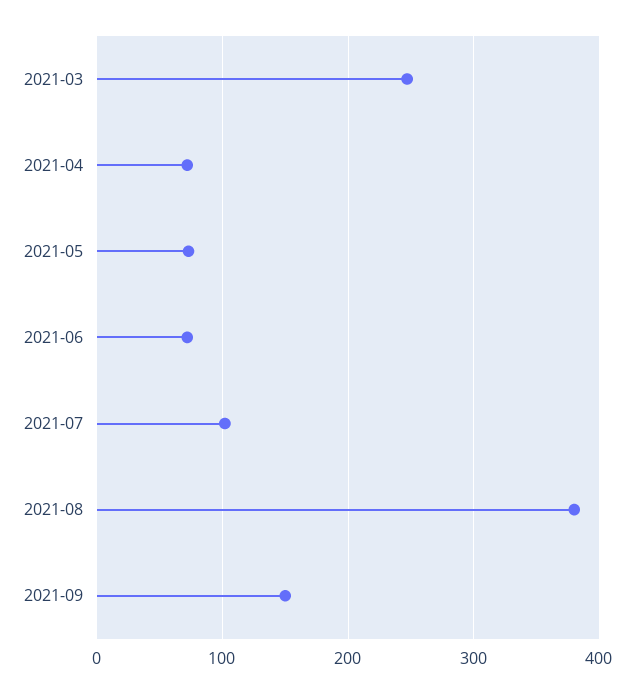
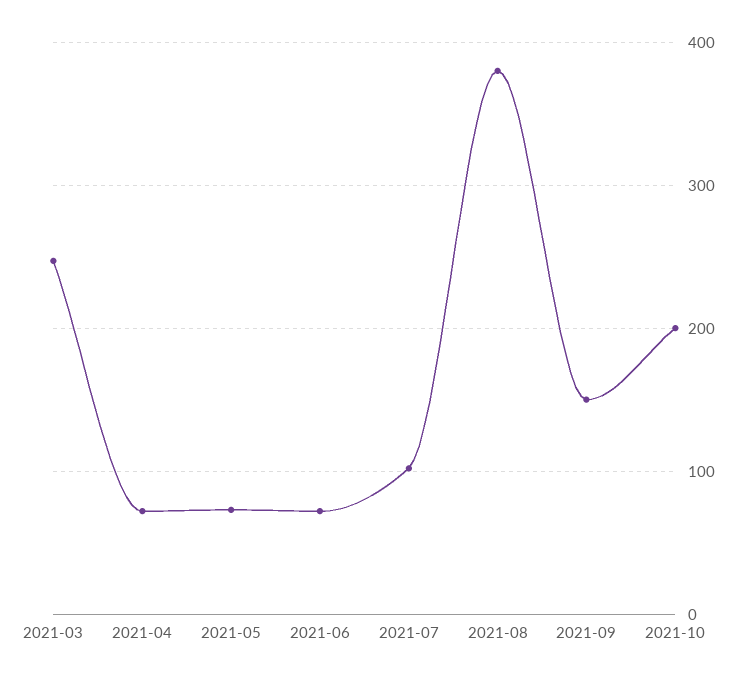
2021-10: none -> 200

